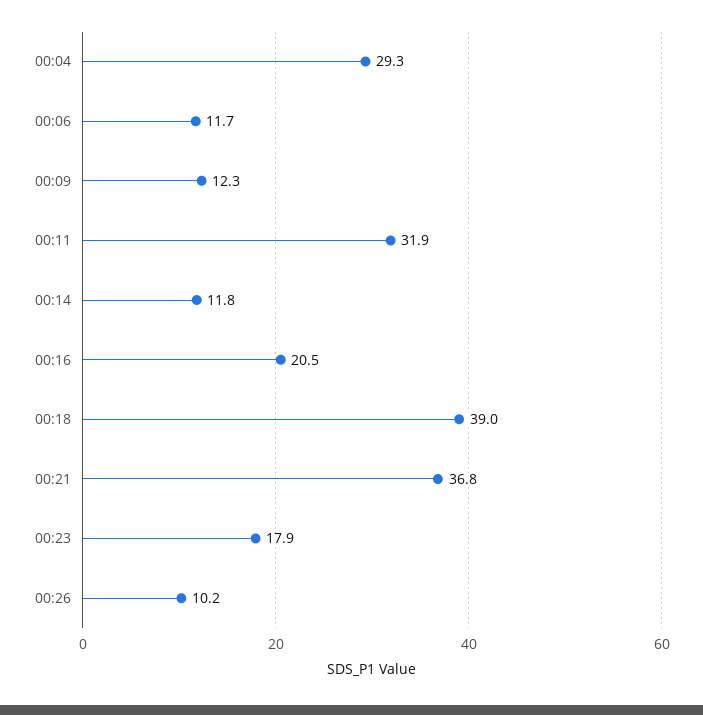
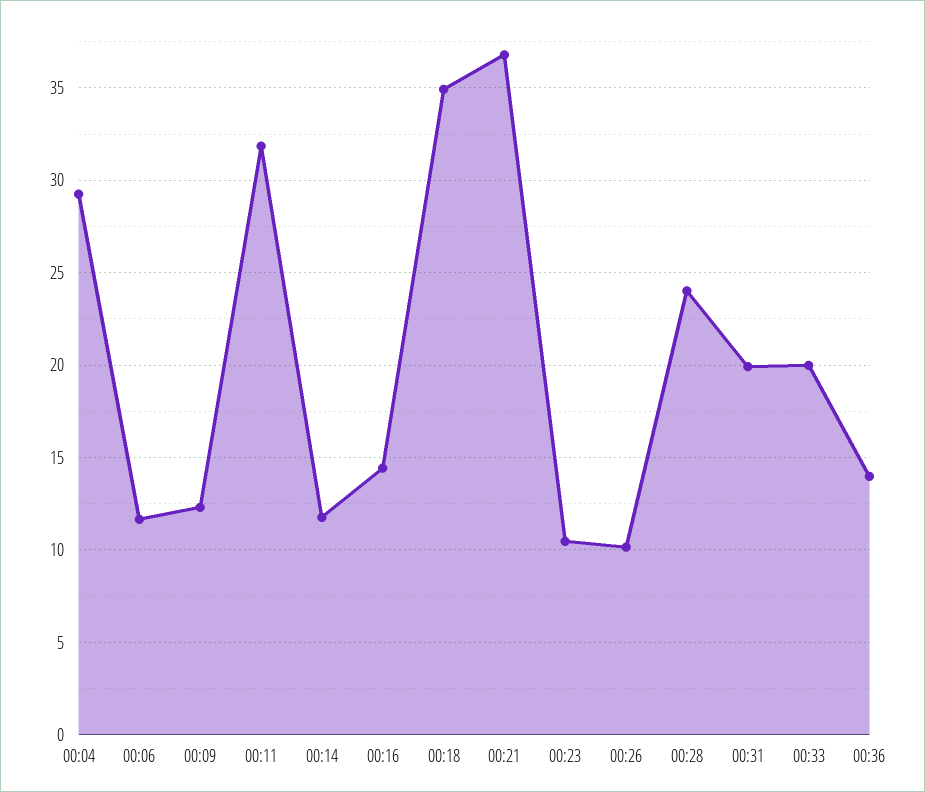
00:16: 20.5 -> 14.5
00:18: 39 -> 35
00:23: 17.9 -> 10.5
00:28: none -> 24
00:31: none -> 20
00:33: none -> 20
00:36: none -> 14

